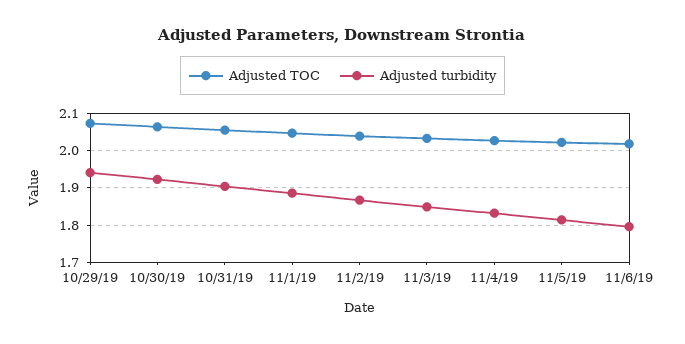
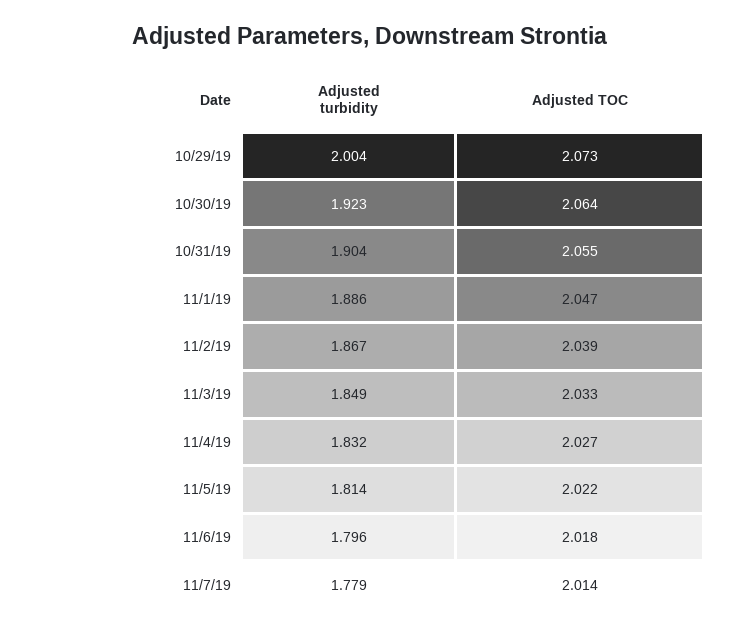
Adjusted turbidity, 10/29/19: 1.94 -> 2.004
Adjusted turbidity, 11/7/19: none -> 1.779
Adjusted TOC, 11/7/19: none -> 2.014

